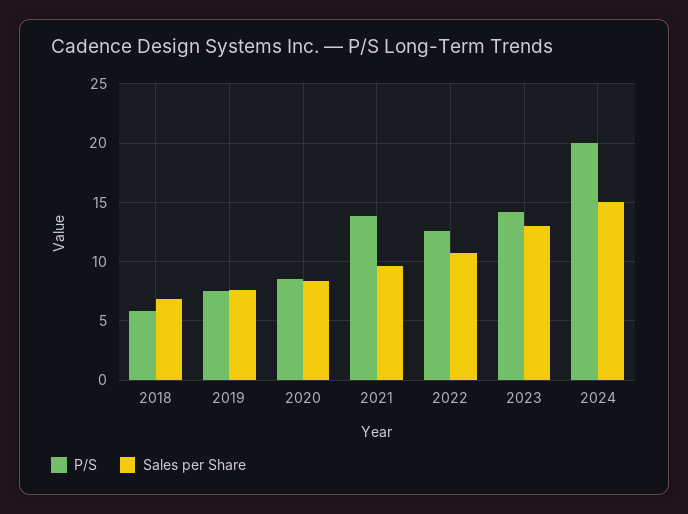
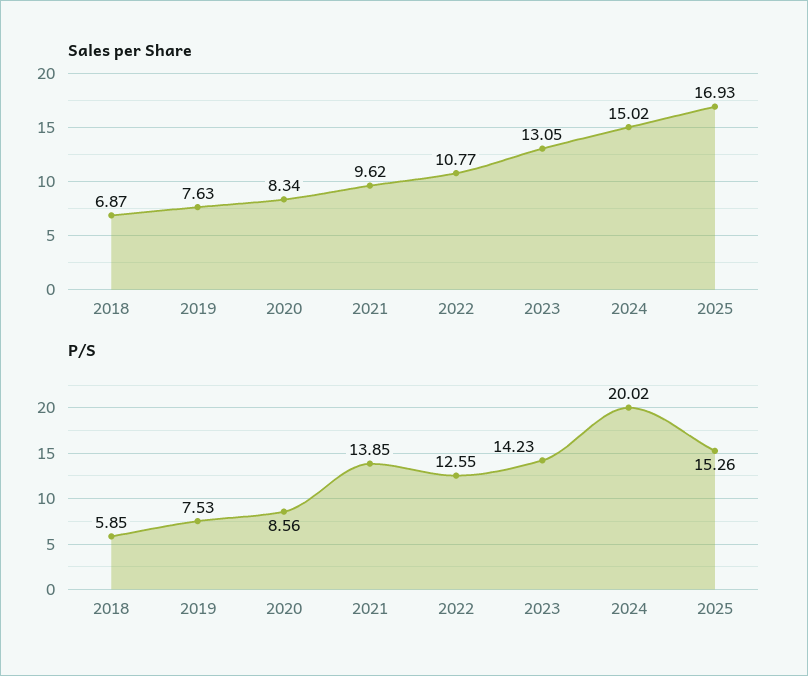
Sales per Share, 2025: none -> 16.93
P/S, 2025: none -> 15.26

